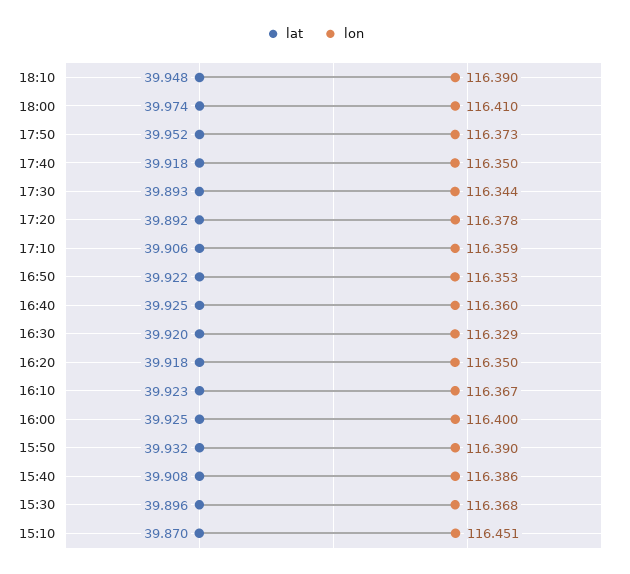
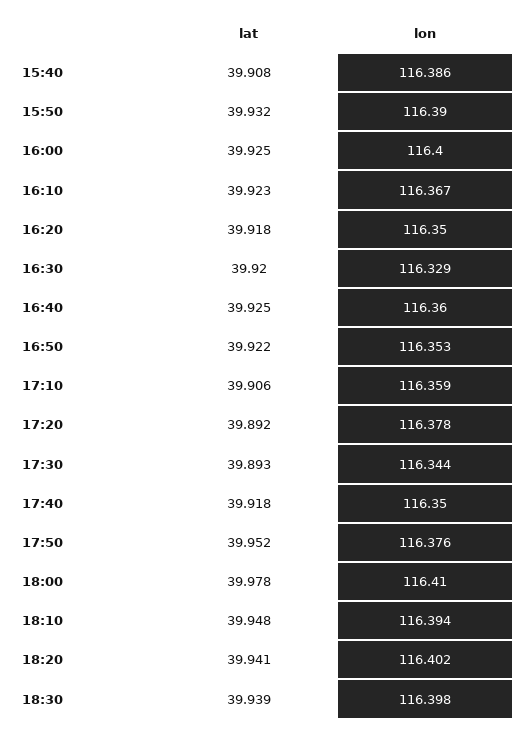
lon, 18:10: 116.39 -> 116.394
lat, 18:00: 39.974 -> 39.978
lon, 17:50: 116.373 -> 116.376
lat, 15:30: 39.896 -> none
lon, 15:30: 116.368 -> none
lat, 15:10: 39.87 -> none
lon, 15:10: 116.451 -> none
lat, 18:20: none -> 39.941
lon, 18:20: none -> 116.402
lat, 18:30: none -> 39.939
lon, 18:30: none -> 116.398

